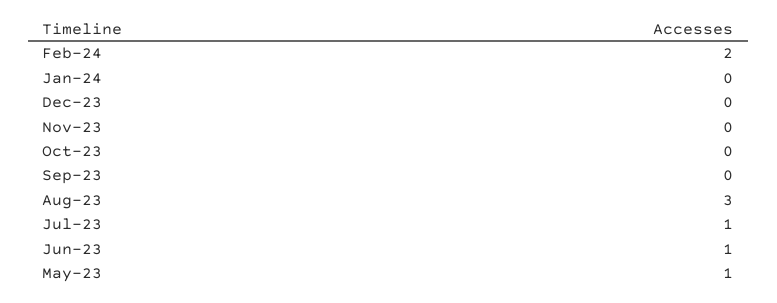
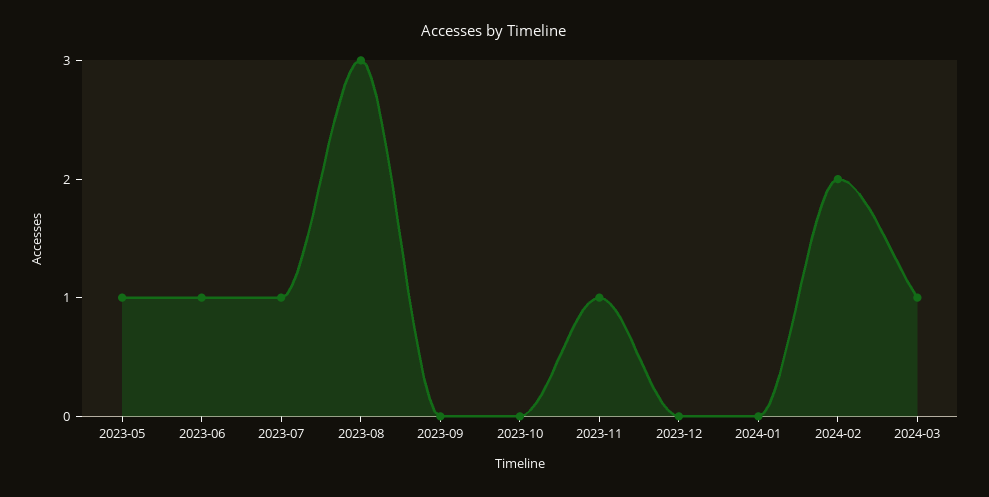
Nov-23: 0 -> 1
2024-03: none -> 1

